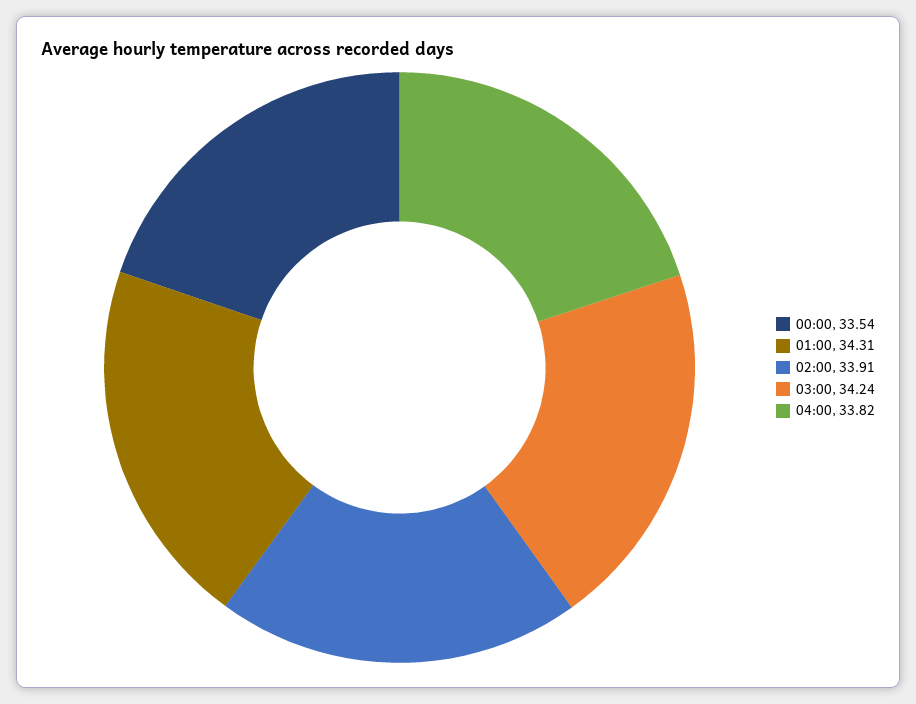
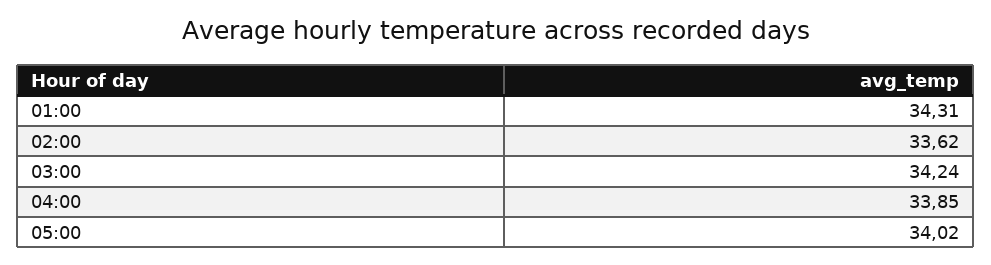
00:00: 33.54 -> none
02:00: 33.91 -> 33.62
04:00: 33.82 -> 33.85
05:00: none -> 34.02

